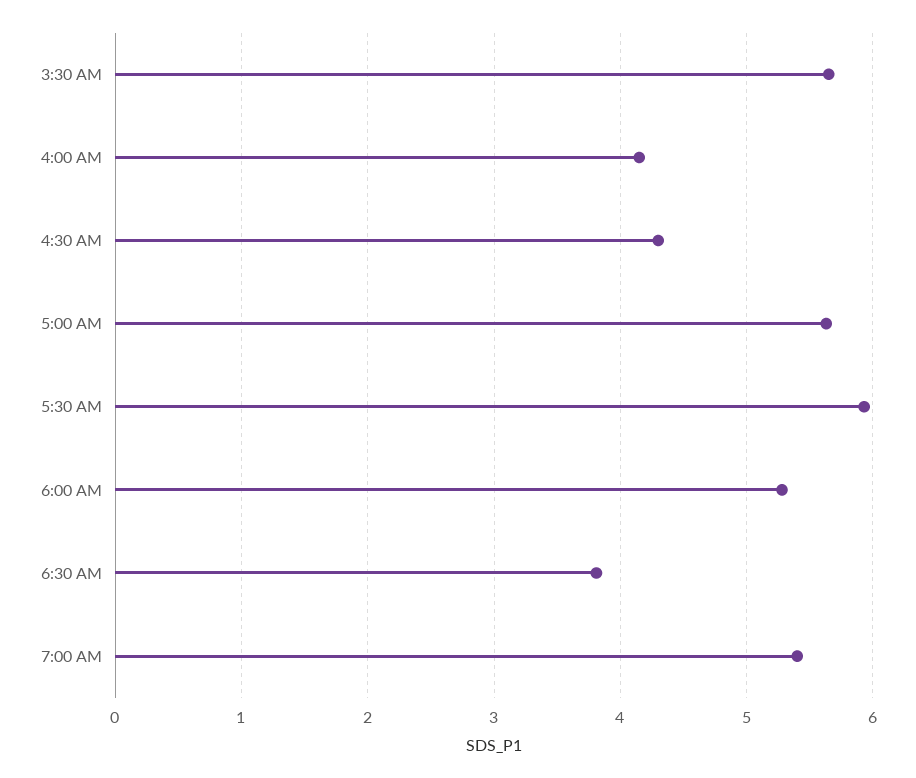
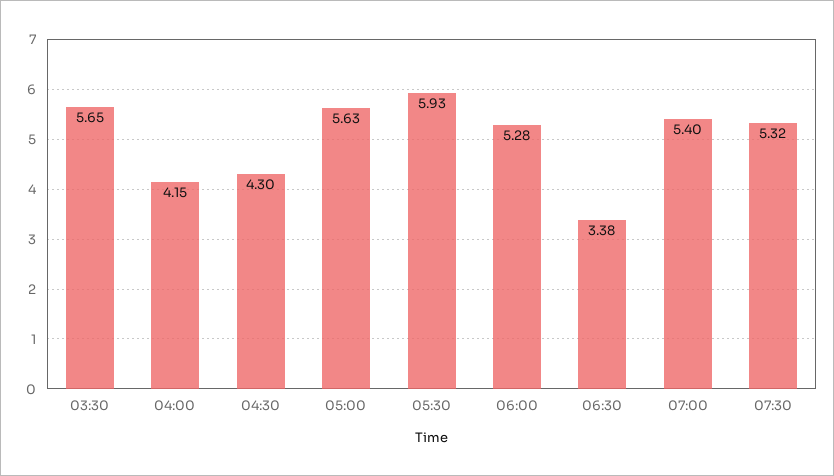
6:30 AM: 3.8 -> 3.38
07:30: none -> 5.32

